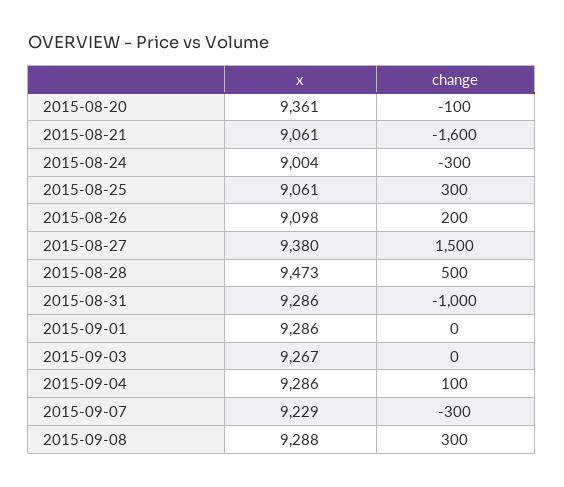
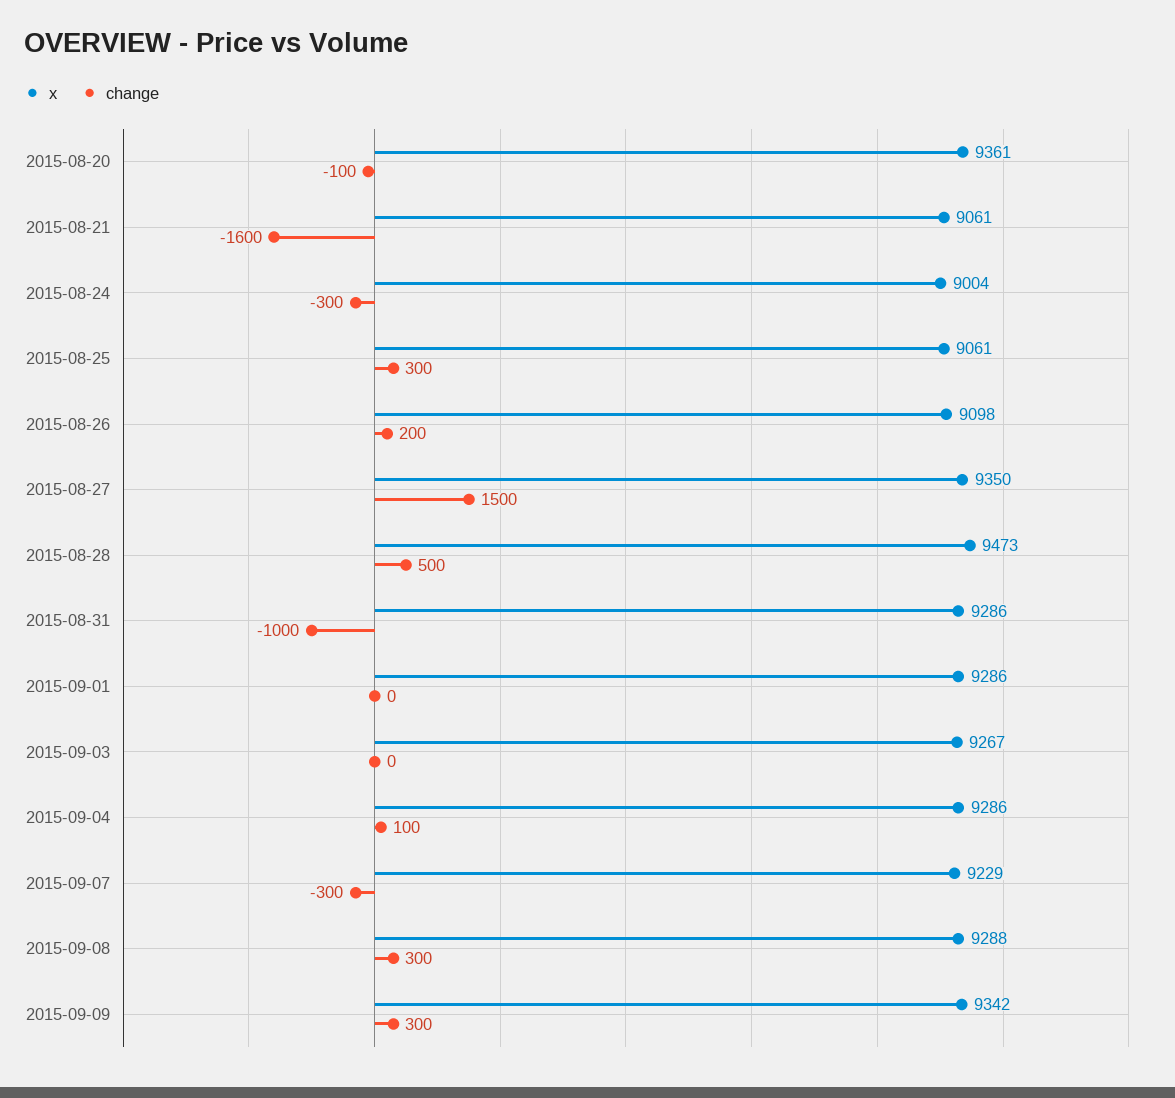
x, 2015-08-27: 9380 -> 9350
x, 2015-09-09: none -> 9342
change, 2015-09-09: none -> 300

